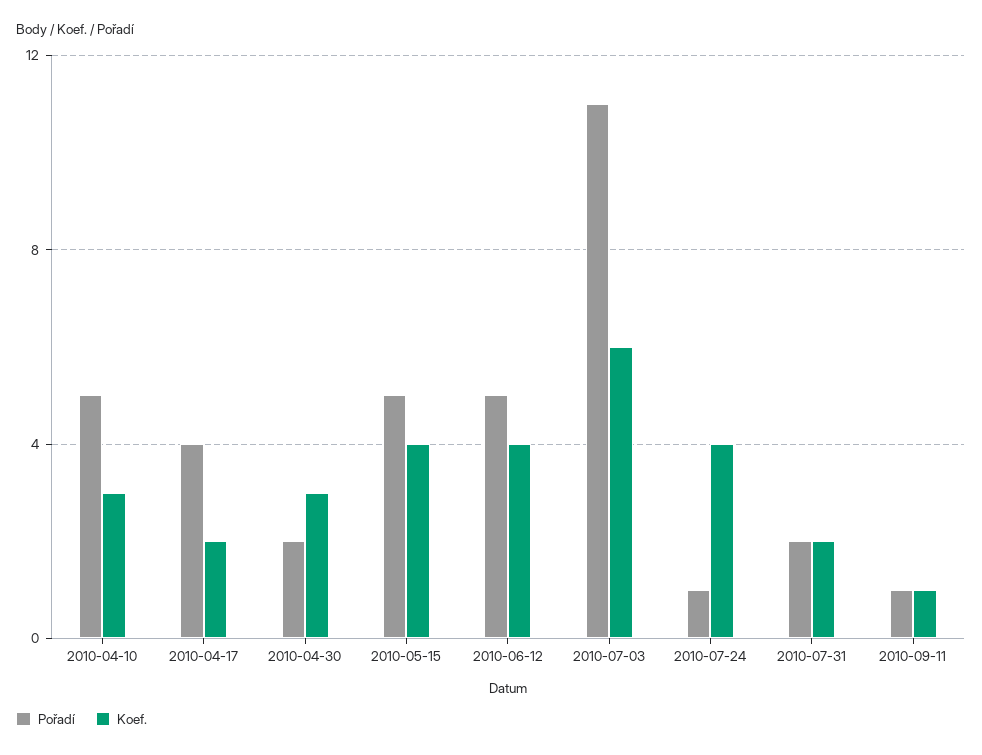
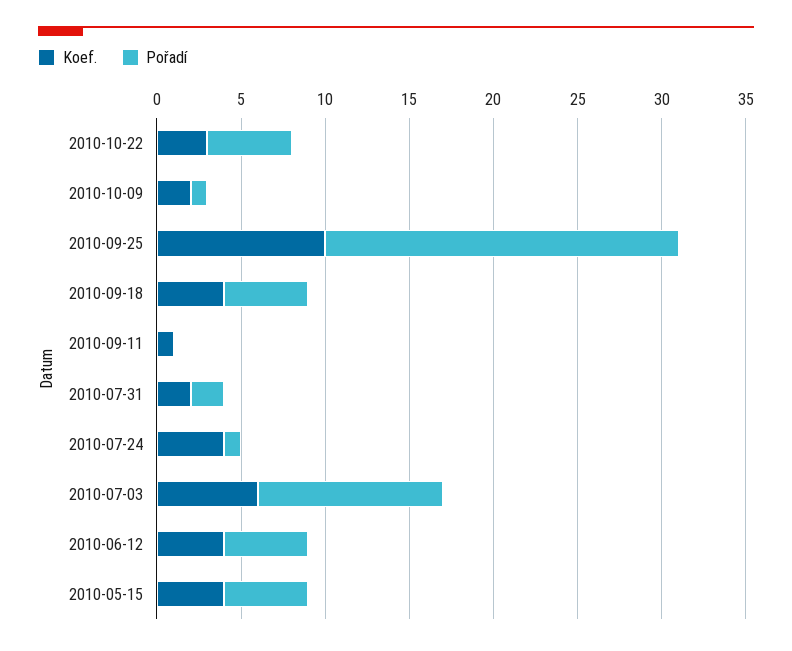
Pořadí, 2010-04-10: 5 -> none
Koef., 2010-04-10: 3 -> none
Pořadí, 2010-04-17: 4 -> none
Koef., 2010-04-17: 2 -> none
Pořadí, 2010-04-30: 2 -> none
Koef., 2010-04-30: 3 -> none
Pořadí, 2010-09-11: 1 -> 0
Koef., 2010-10-22: none -> 3
Pořadí, 2010-10-22: none -> 5
Koef., 2010-10-09: none -> 2
Pořadí, 2010-10-09: none -> 1
Koef., 2010-09-25: none -> 10
Pořadí, 2010-09-25: none -> 21
Koef., 2010-09-18: none -> 4
Pořadí, 2010-09-18: none -> 5

